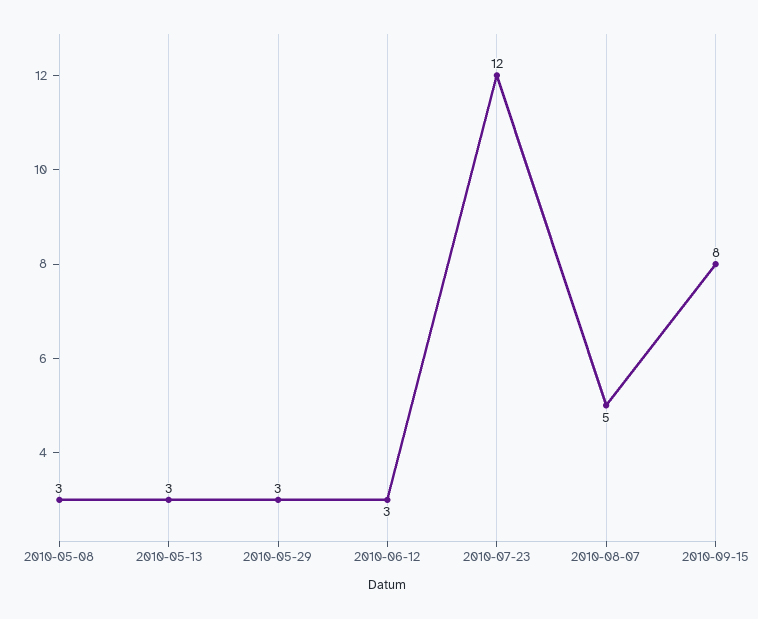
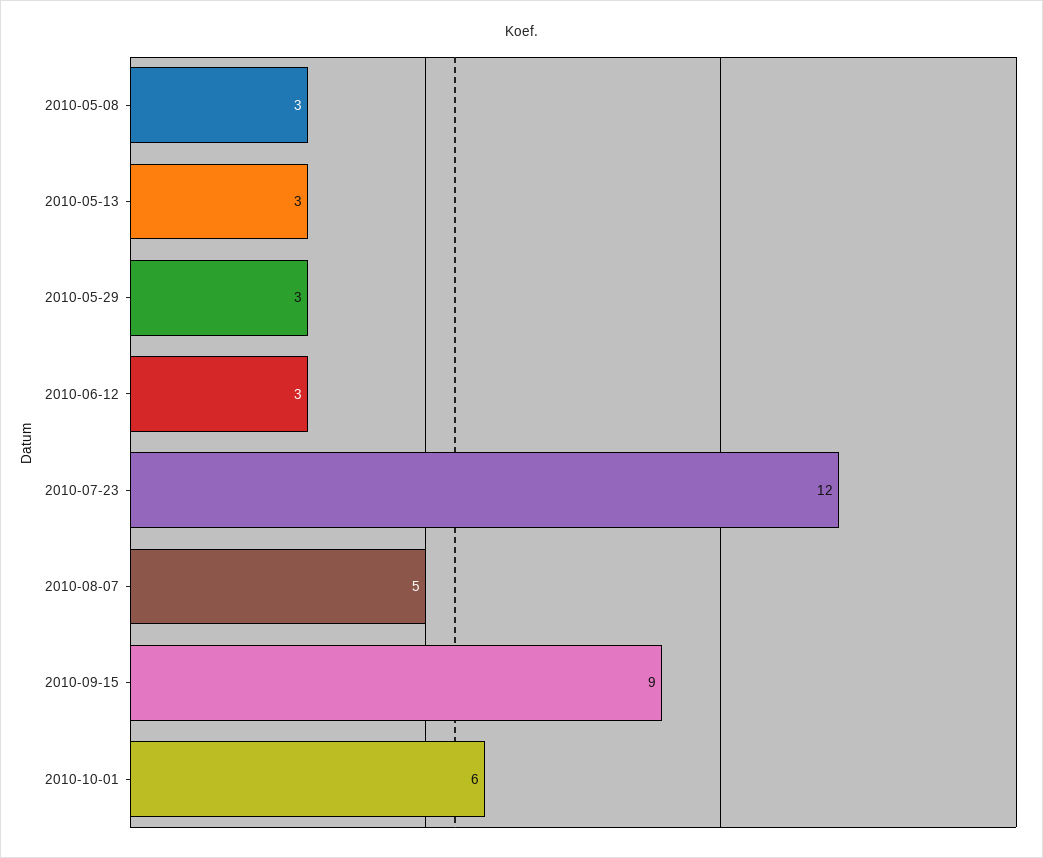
2010-09-15: 8 -> 9
2010-10-01: none -> 6

